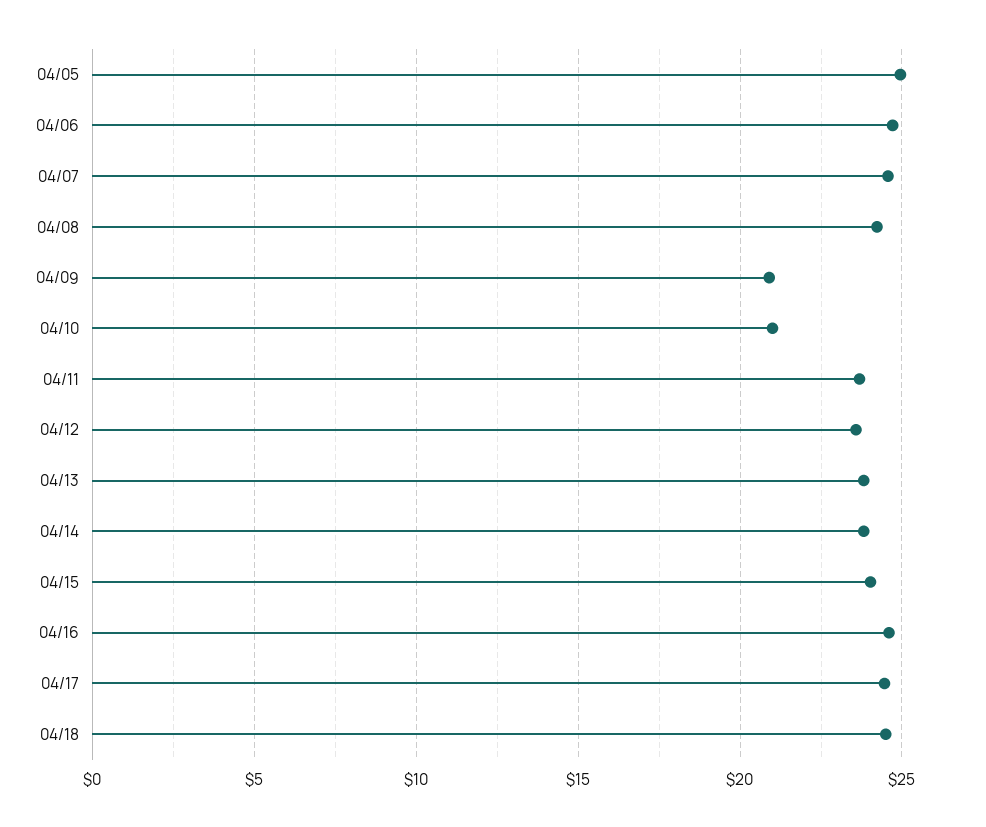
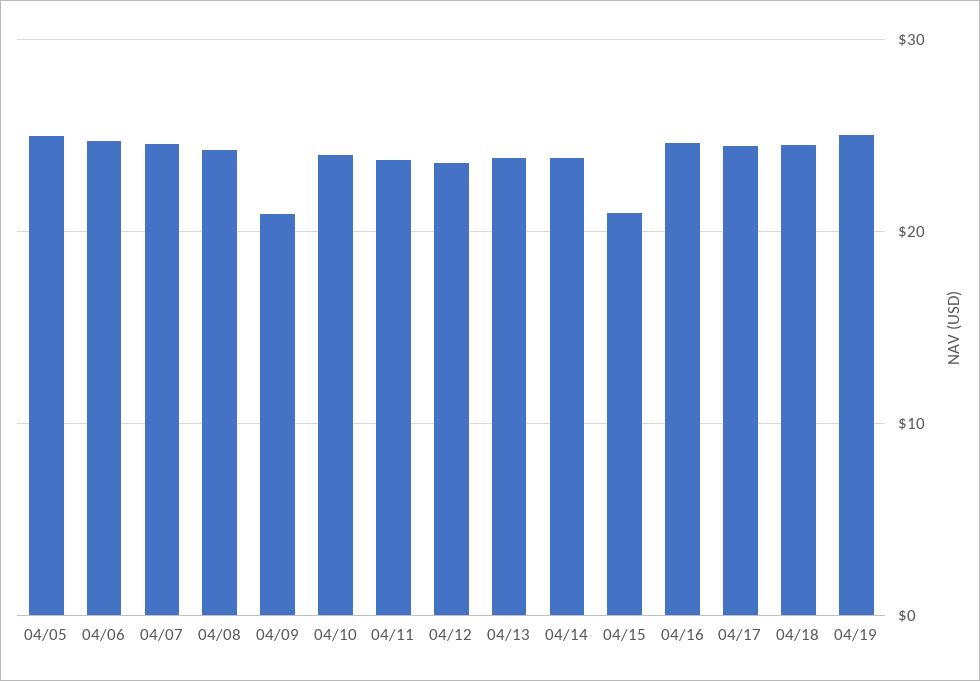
04/10: 21 -> 24
04/15: 24 -> 21
04/19: none -> 25

